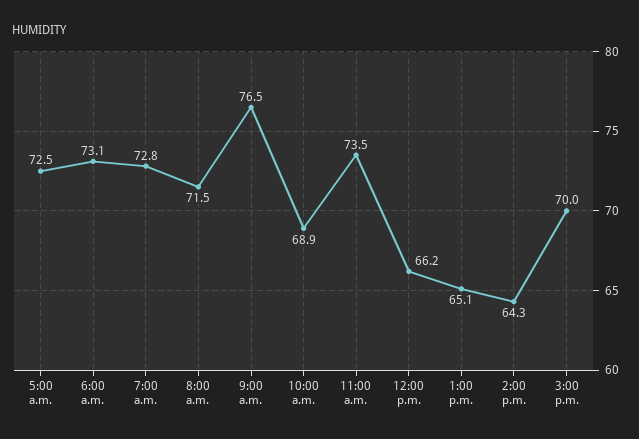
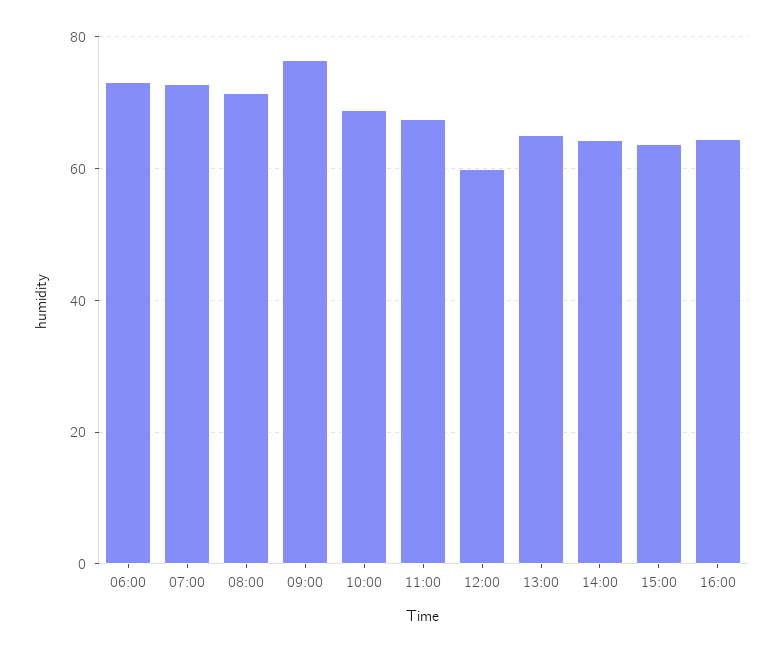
5:00 a.m.: 72.5 -> none
11:00 a.m.: 73.5 -> 68
12:00 p.m.: 66.2 -> 60
3:00 p.m.: 70 -> 64
16:00: none -> 64

